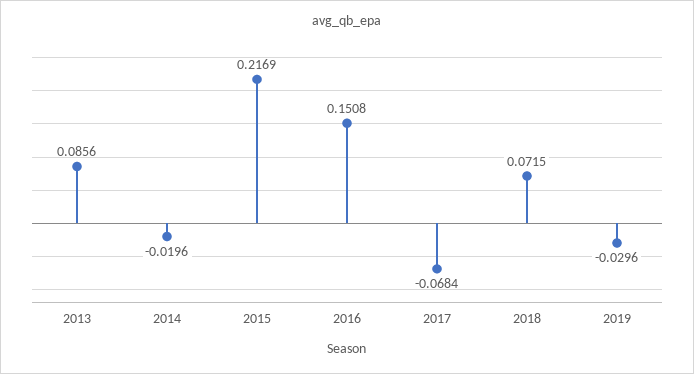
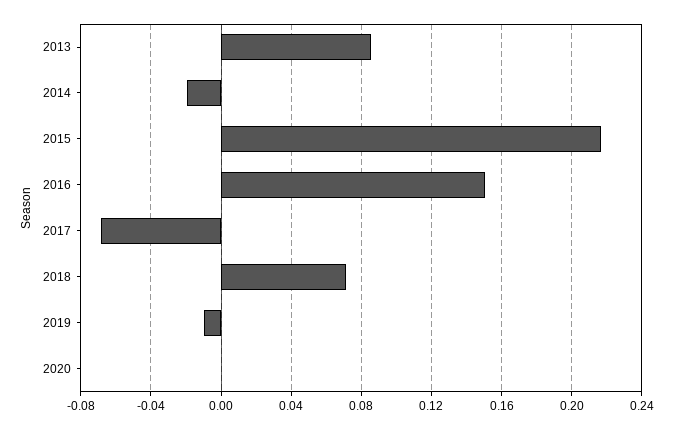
2019: -0.0296 -> -0.01
2020: none -> 0

